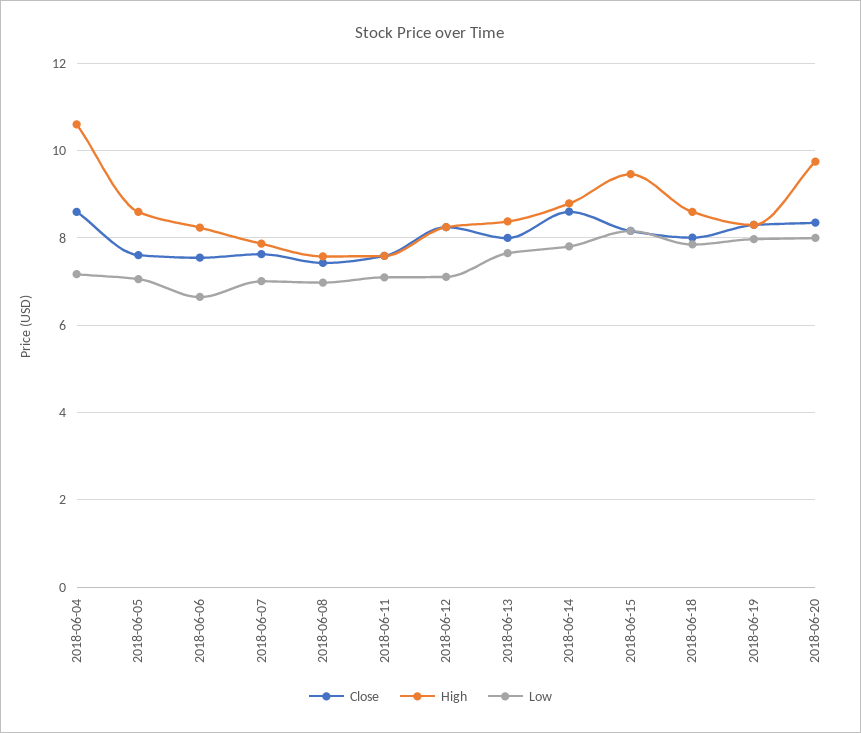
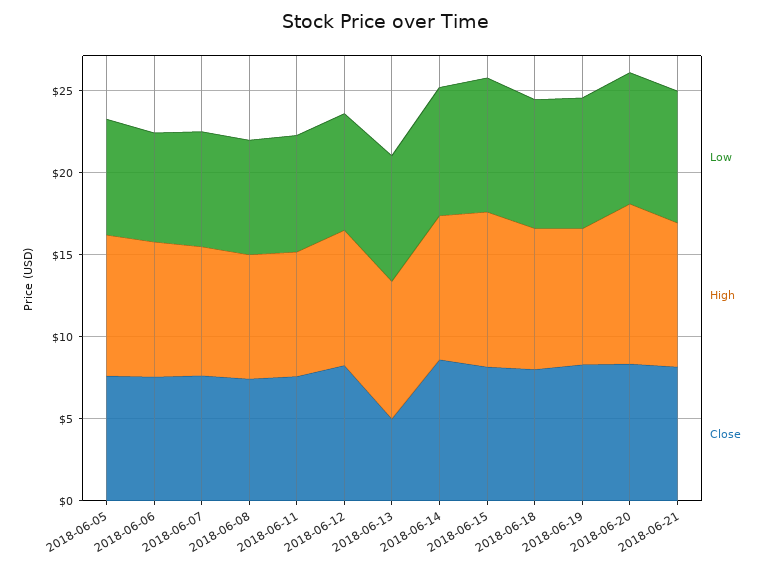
Close, 2018-06-04: 8.6 -> none
High, 2018-06-04: 10.6 -> none
Low, 2018-06-04: 7.2 -> none
Close, 2018-06-13: 8 -> 5
Low, 2018-06-21: none -> 8
High, 2018-06-21: none -> 9
Close, 2018-06-21: none -> 8

